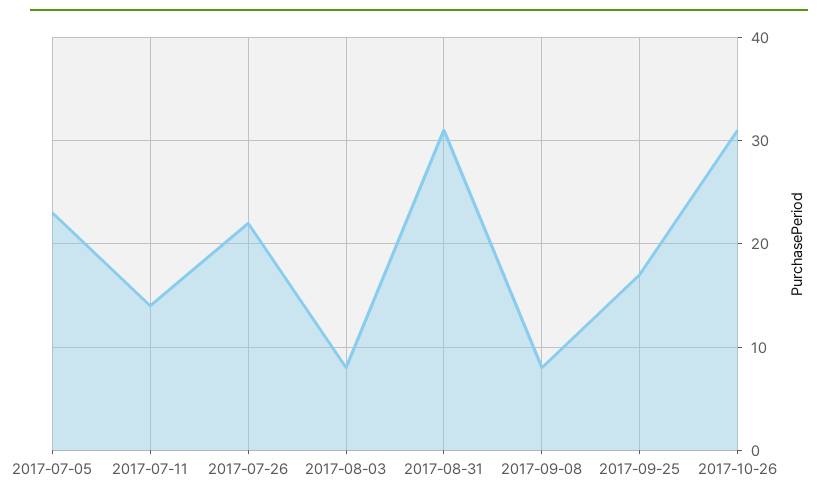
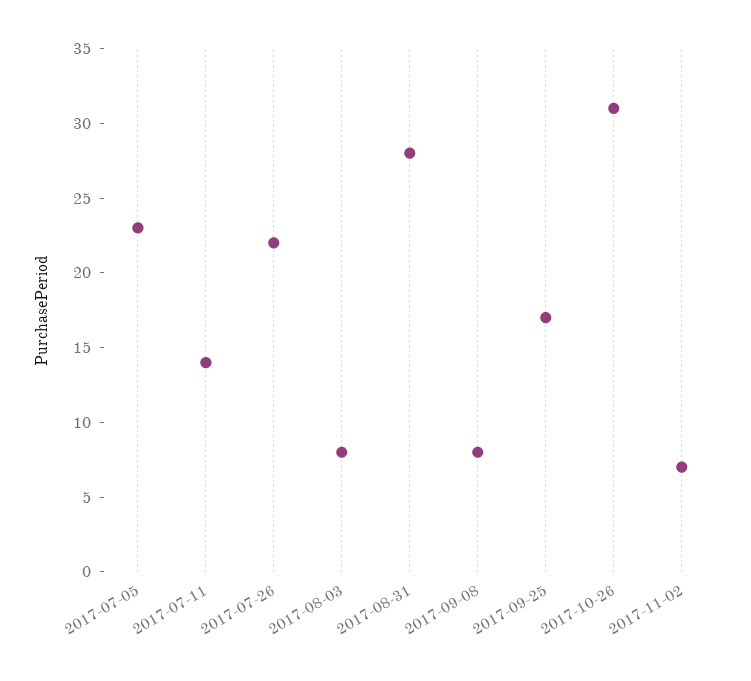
2017-08-31: 31 -> 28
2017-11-02: none -> 7

